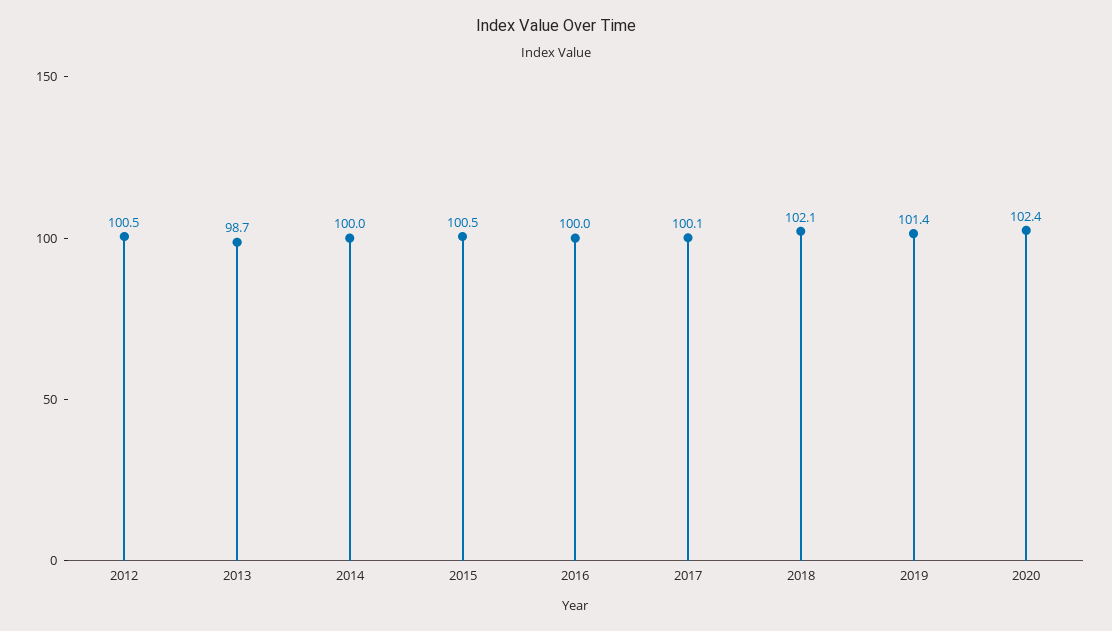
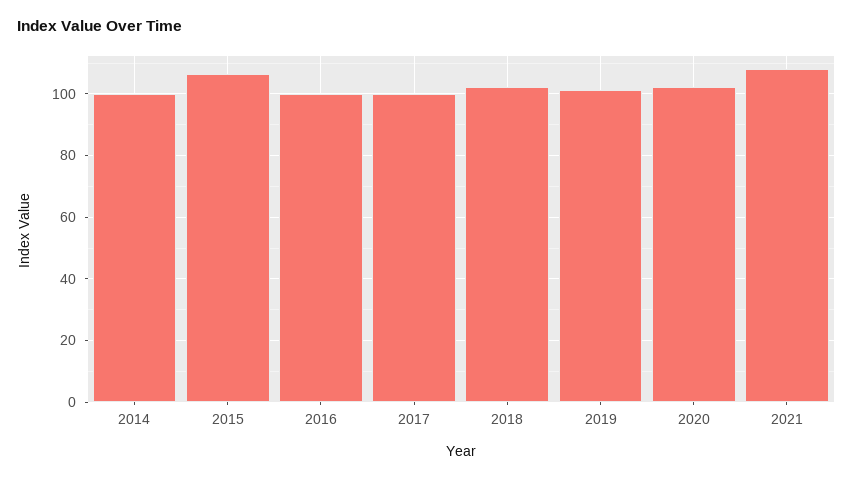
2012: 100.5 -> none
2013: 98.7 -> none
2015: 100.5 -> 106
2021: none -> 108

